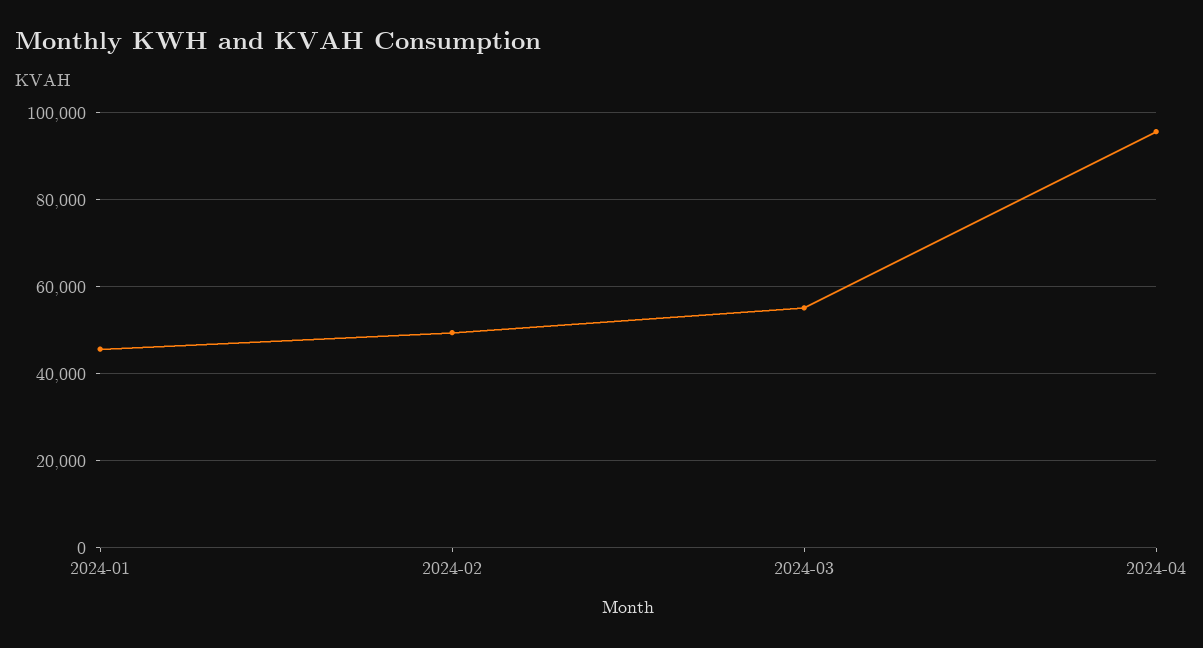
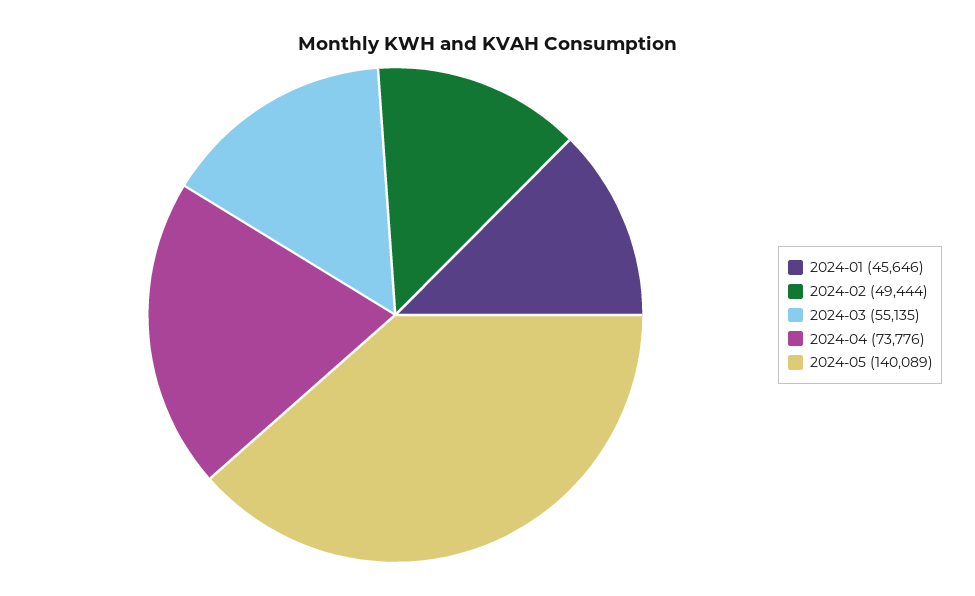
2024-04: 96000 -> 73776
2024-05: none -> 140089

